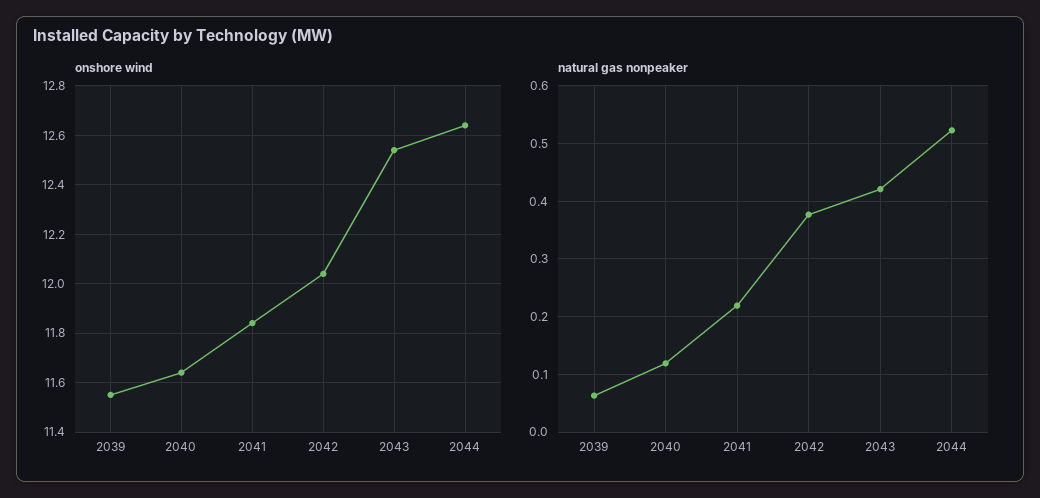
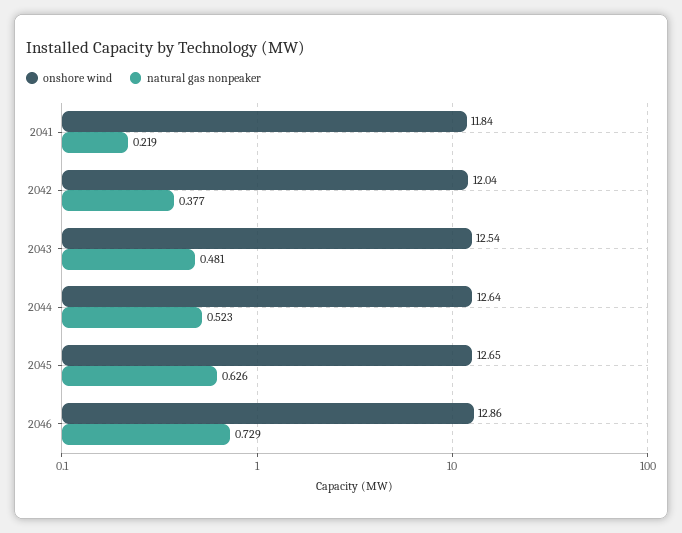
onshore wind, 2039: 11.55 -> none
onshore wind, 2040: 11.65 -> none
natural gas nonpeaker, 2039: 0.06 -> none
natural gas nonpeaker, 2040: 0.12 -> none
natural gas nonpeaker, 2043: 0.42 -> 0.481
onshore wind, 2045: none -> 12.65
natural gas nonpeaker, 2045: none -> 0.626
onshore wind, 2046: none -> 12.86
natural gas nonpeaker, 2046: none -> 0.729

